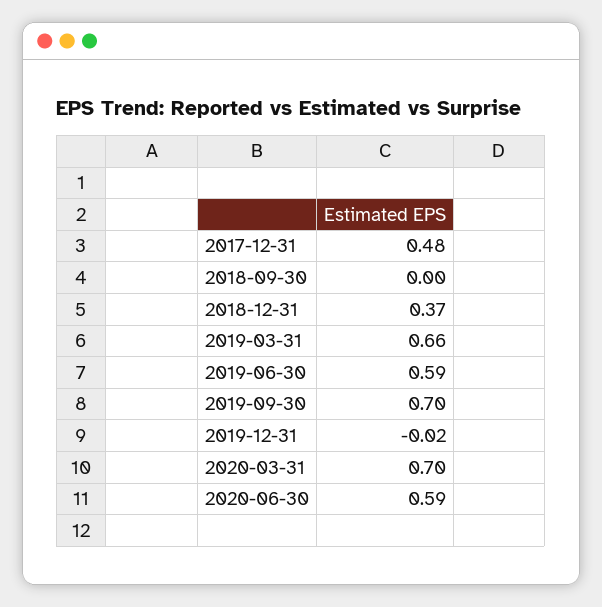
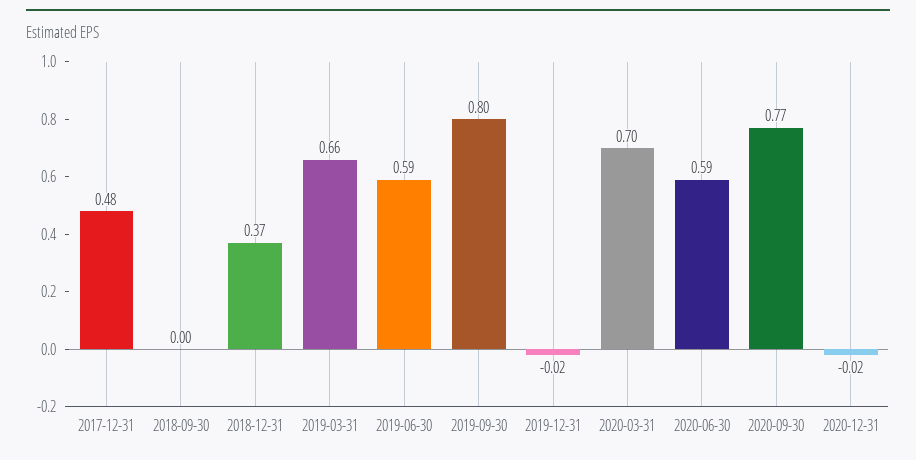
2019-09-30: 0.7 -> 0.8
2020-09-30: none -> 0.77
2020-12-31: none -> -0.02

